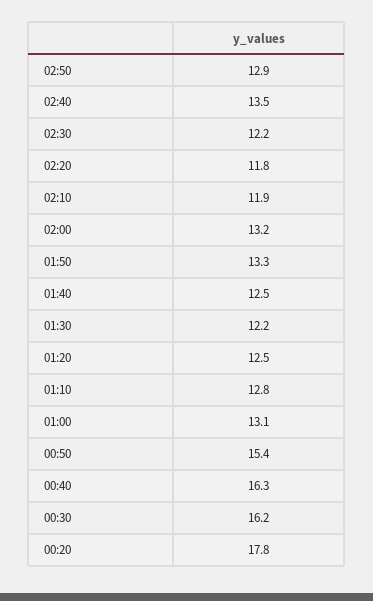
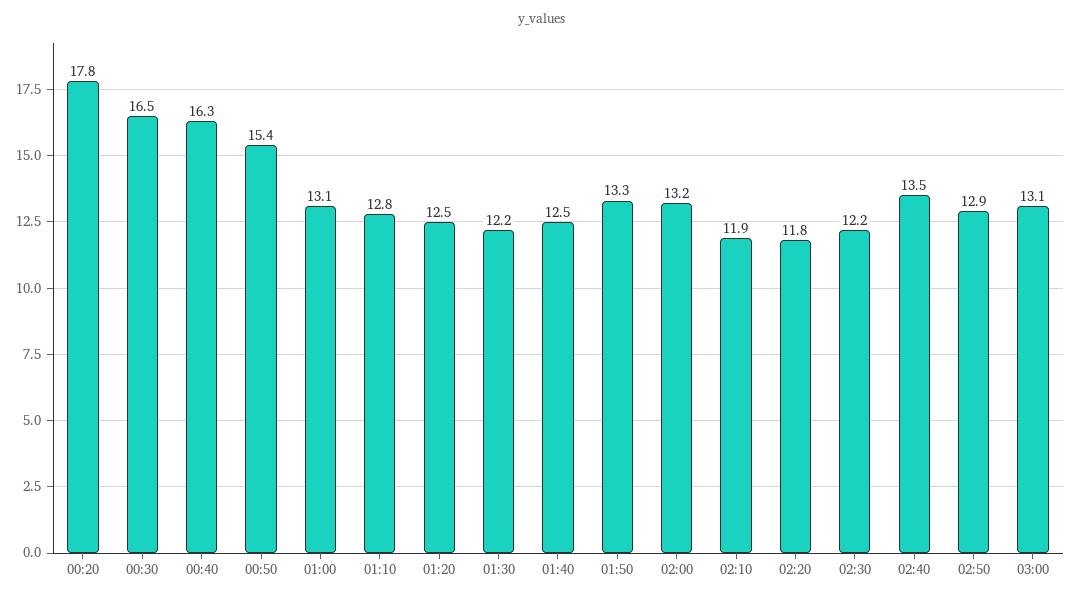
00:30: 16.2 -> 16.5
03:00: none -> 13.1

